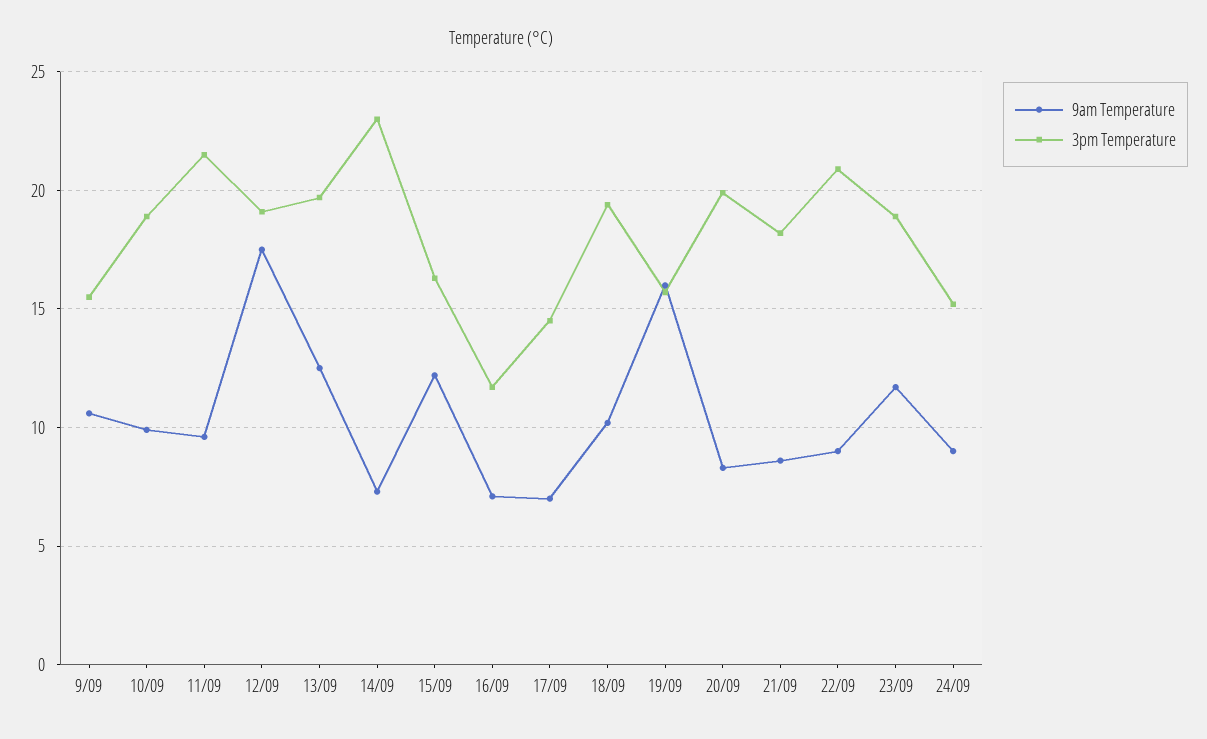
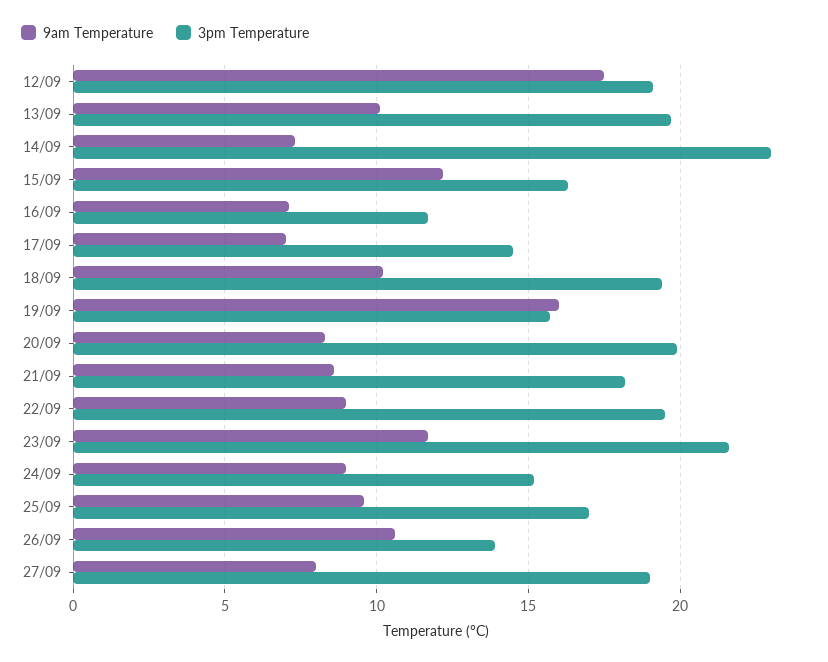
9am Temperature, 9/09: 10.5 -> none
3pm Temperature, 9/09: 15.5 -> none
9am Temperature, 10/09: 10 -> none
3pm Temperature, 10/09: 19 -> none
9am Temperature, 11/09: 9.5 -> none
3pm Temperature, 11/09: 21.5 -> none
9am Temperature, 13/09: 12.5 -> 10
3pm Temperature, 22/09: 21 -> 19.5
3pm Temperature, 23/09: 19 -> 21.5
9am Temperature, 25/09: none -> 9.5
3pm Temperature, 25/09: none -> 17
9am Temperature, 26/09: none -> 10.5
3pm Temperature, 26/09: none -> 14
9am Temperature, 27/09: none -> 8
3pm Temperature, 27/09: none -> 19

